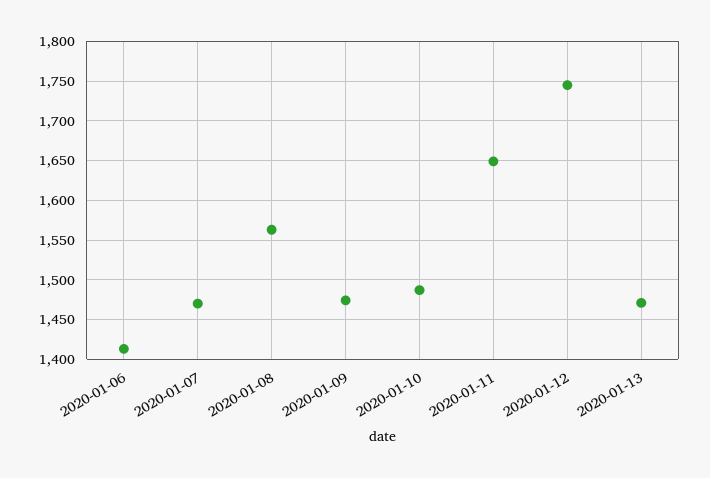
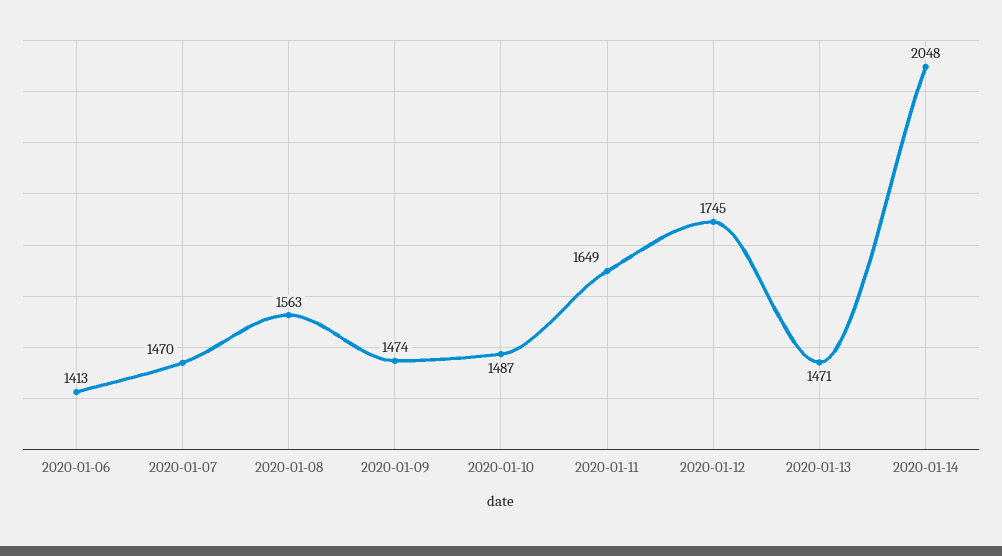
2020-01-14: none -> 2048

